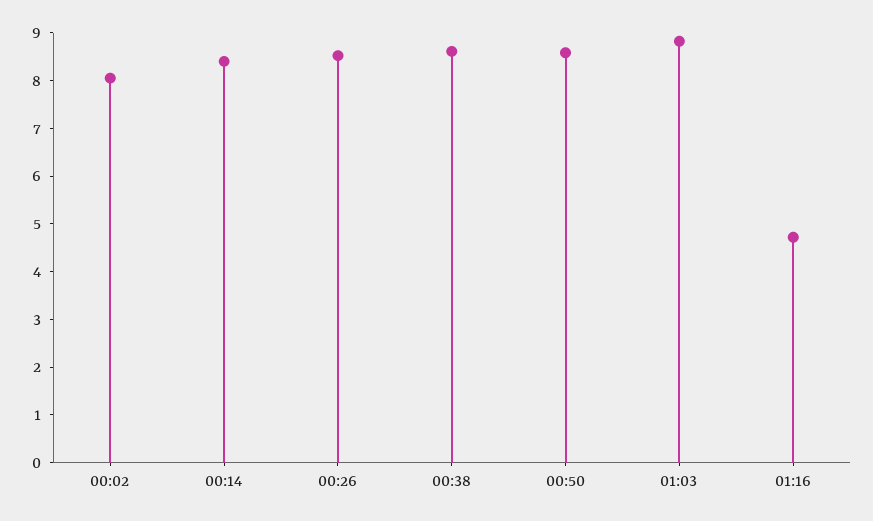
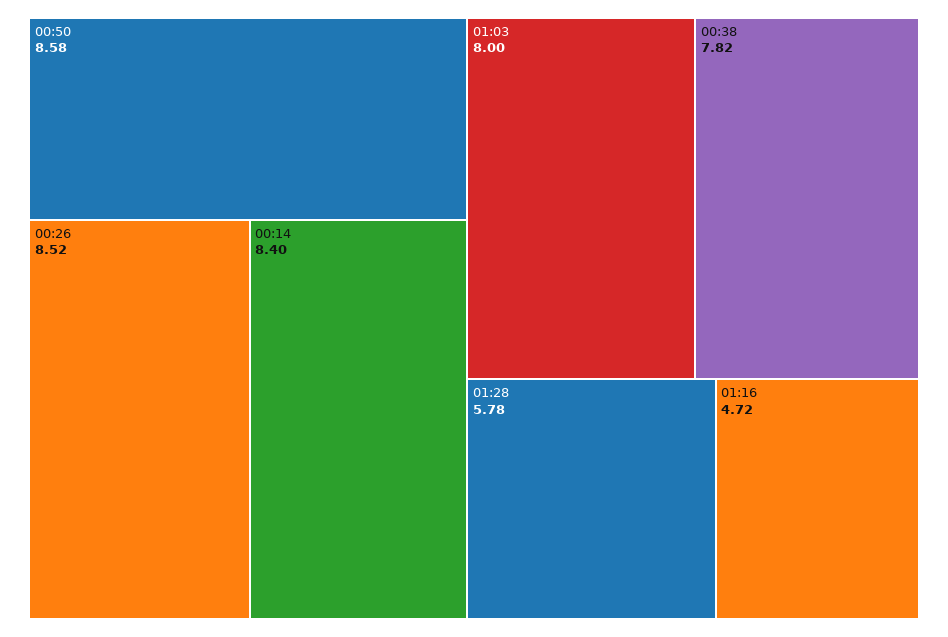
00:02: 8 -> none
00:38: 8.6 -> 7.82
01:03: 8.8 -> 8
01:28: none -> 5.78

